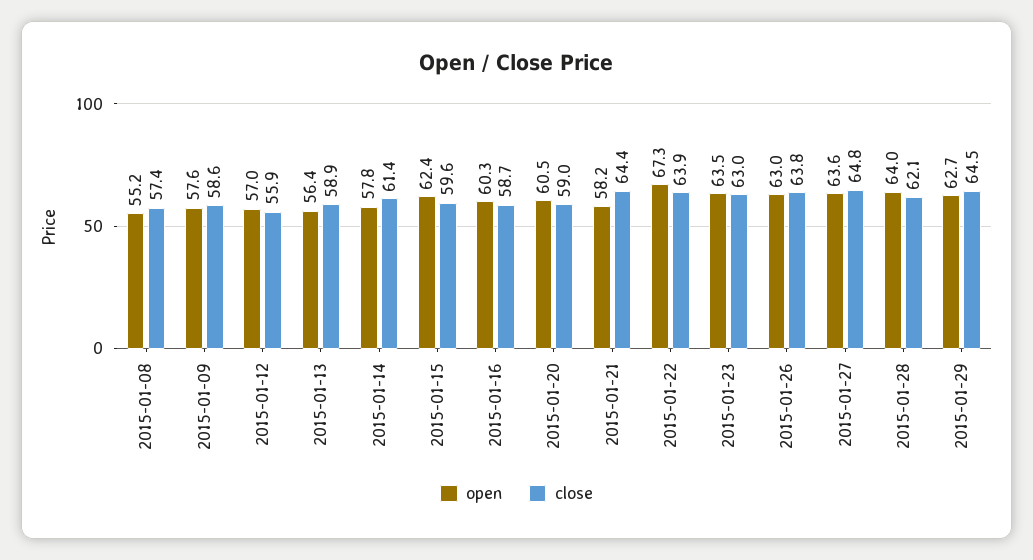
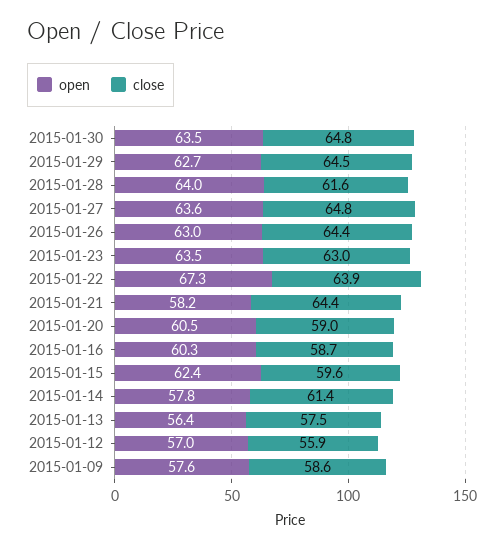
open, 2015-01-08: 55.2 -> none
close, 2015-01-08: 57.4 -> none
close, 2015-01-13: 58.9 -> 57.5
close, 2015-01-26: 63.8 -> 64.4
close, 2015-01-28: 62.1 -> 61.6
open, 2015-01-30: none -> 63.5
close, 2015-01-30: none -> 64.8

